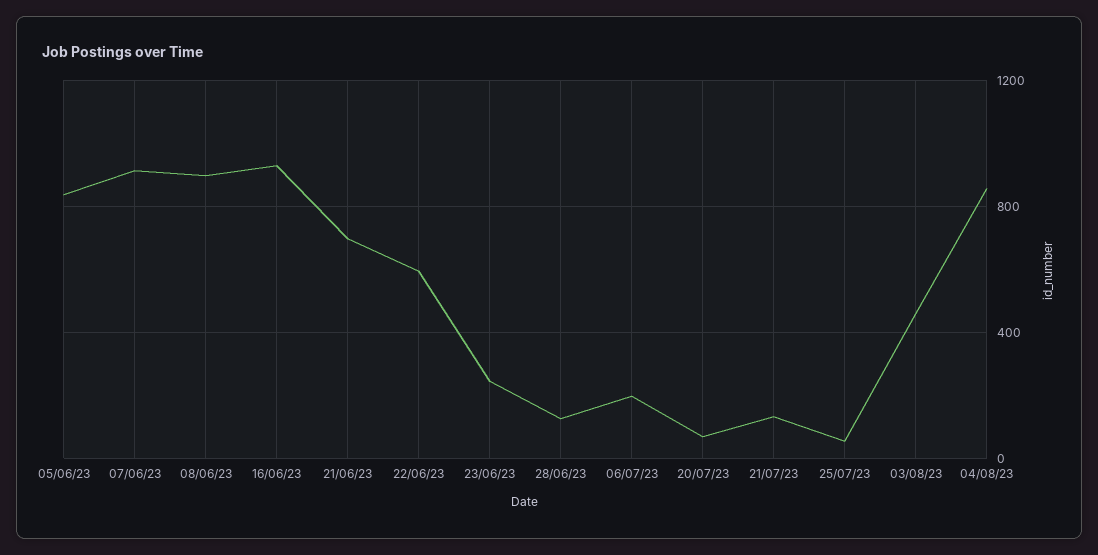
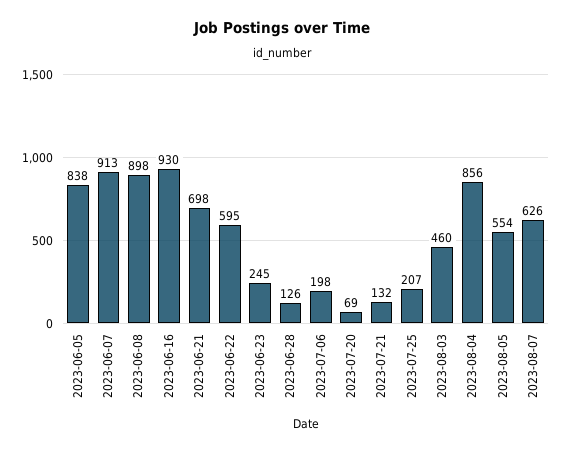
25/07/23: 50 -> 207
2023-08-05: none -> 554
2023-08-07: none -> 626

